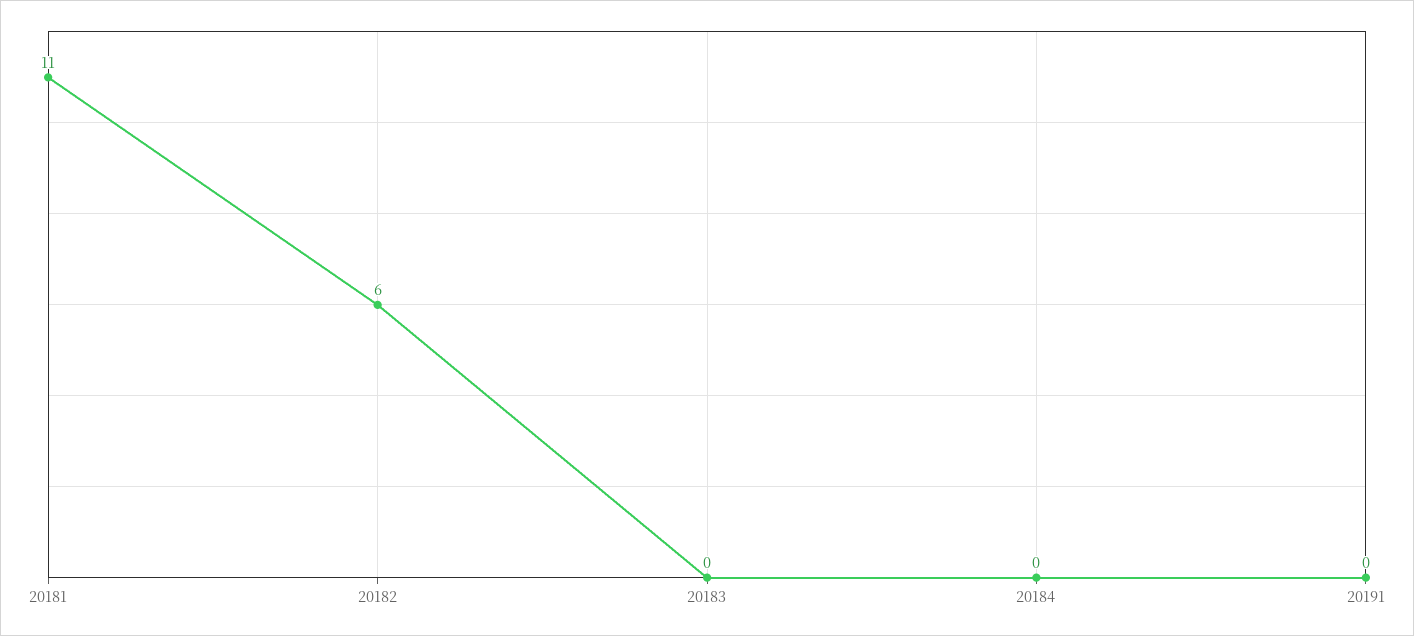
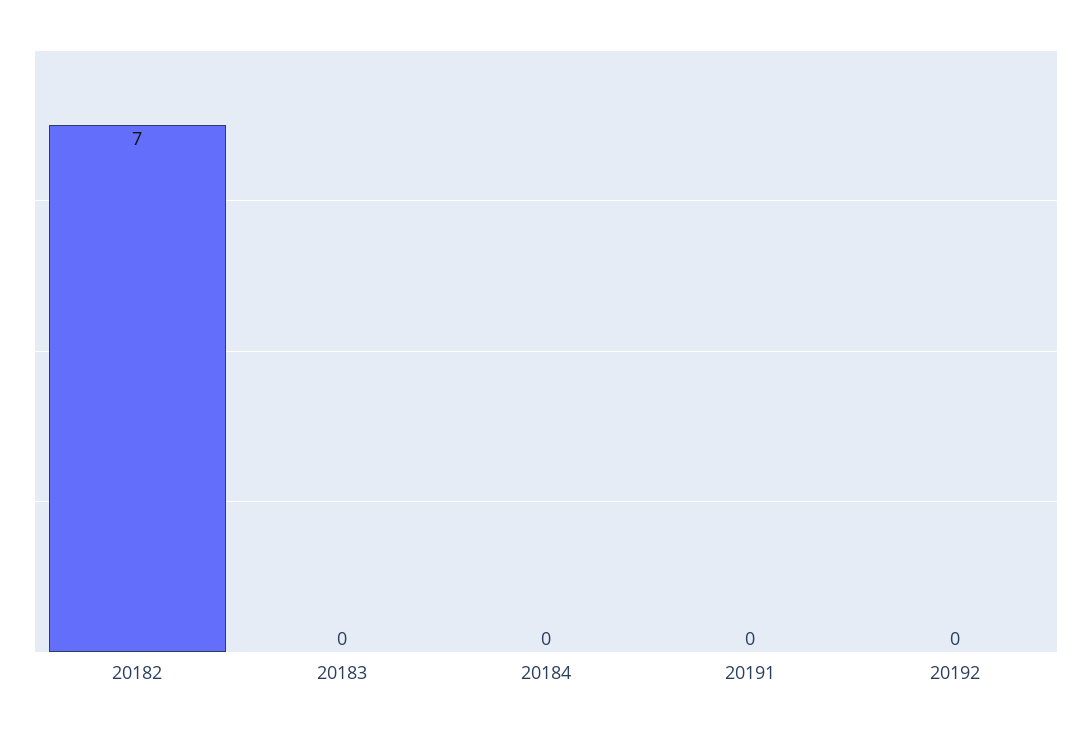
20181: 11 -> none
20182: 6 -> 7
20192: none -> 0

